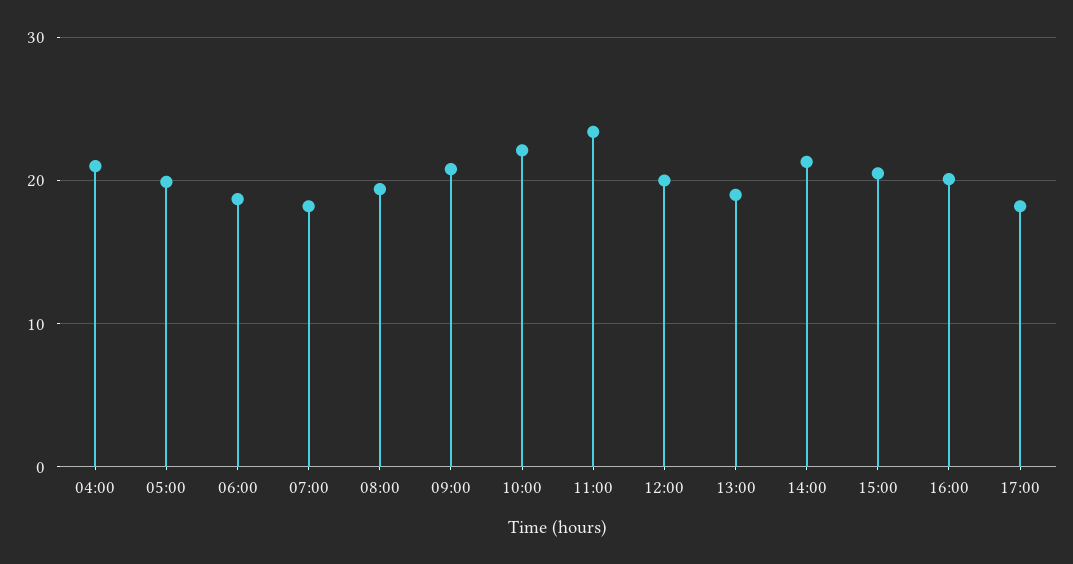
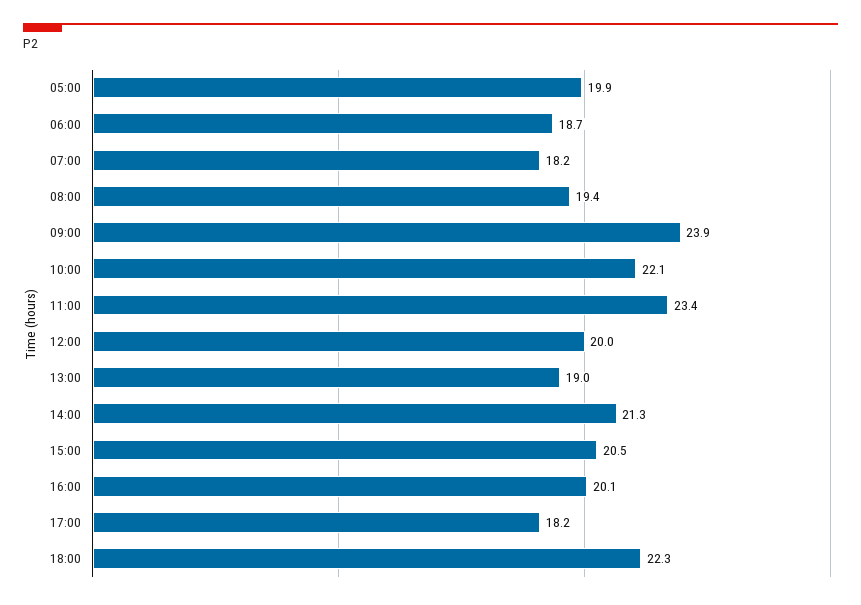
04:00: 21 -> none
09:00: 21 -> 23.9
18:00: none -> 22.3

